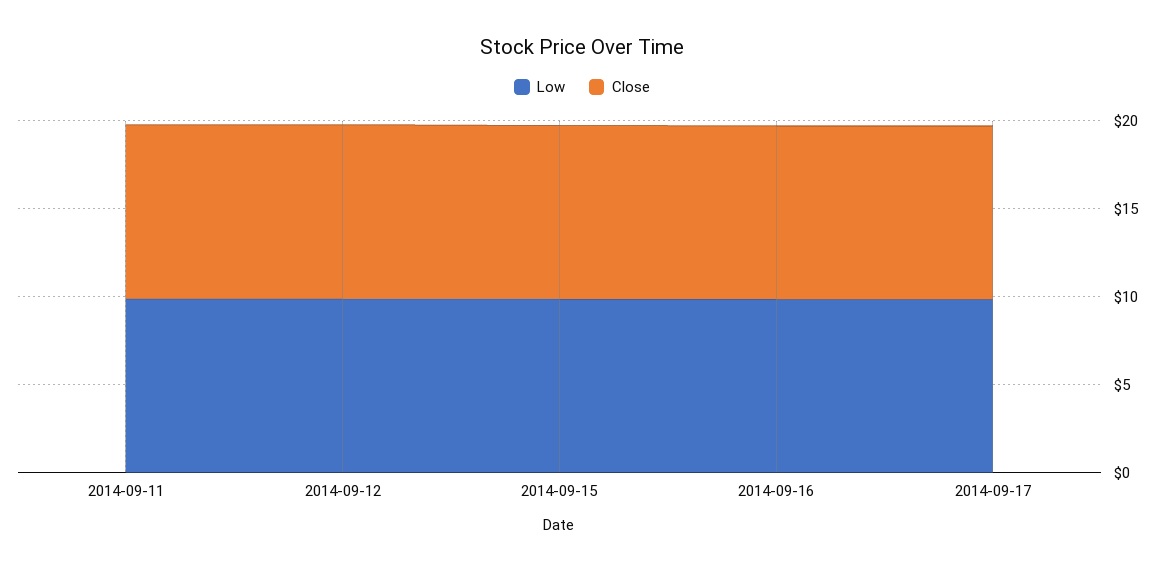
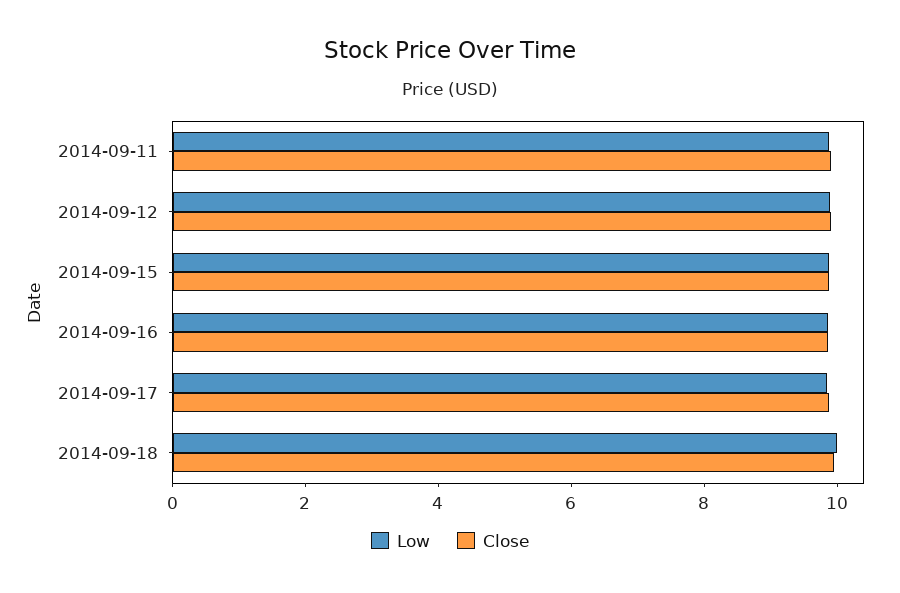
Low, 2014-09-18: none -> 10
Close, 2014-09-18: none -> 10

